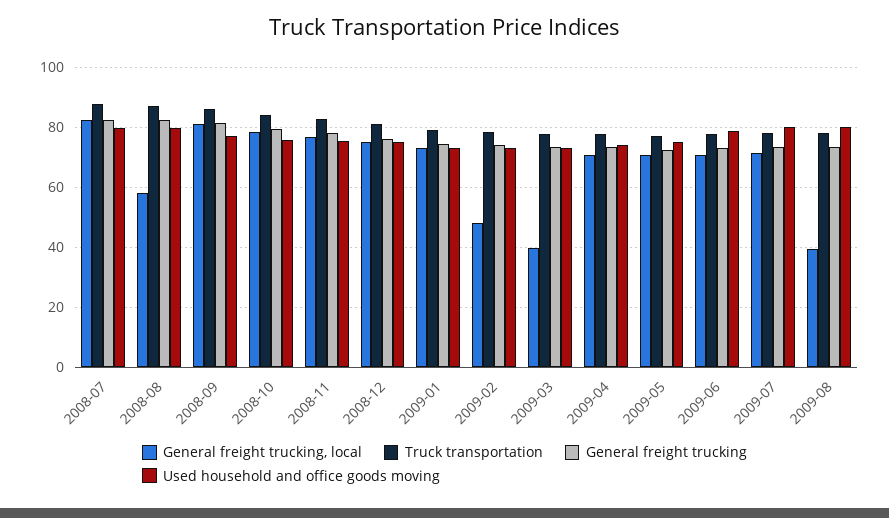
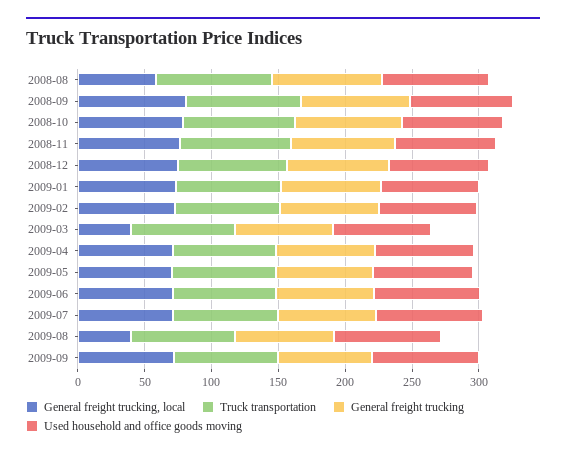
General freight trucking, local, 2008-07: 82.5 -> none
Truck transportation, 2008-07: 87.5 -> none
General freight trucking, 2008-07: 82.5 -> none
Used household and office goods moving, 2008-07: 80 -> none
General freight trucking, local, 2009-02: 47.5 -> 70
General freight trucking, local, 2009-09: none -> 70
Truck transportation, 2009-09: none -> 80
General freight trucking, 2009-09: none -> 70
Used household and office goods moving, 2009-09: none -> 80

